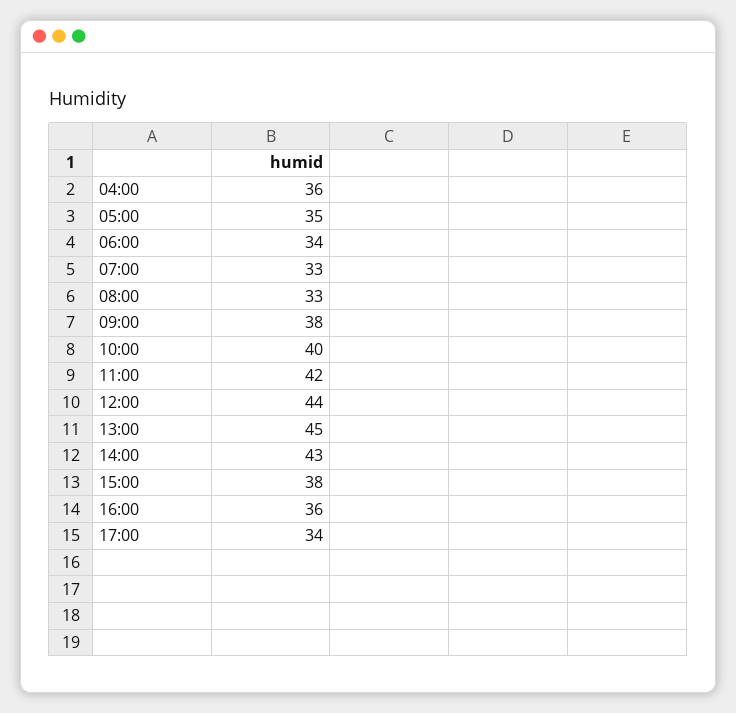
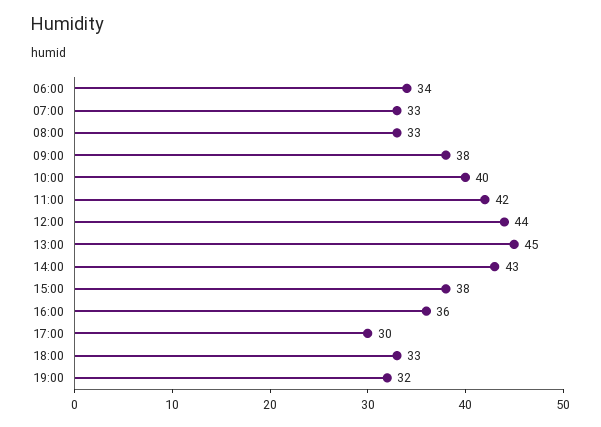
04:00: 36 -> none
05:00: 35 -> none
17:00: 34 -> 30
18:00: none -> 33
19:00: none -> 32

